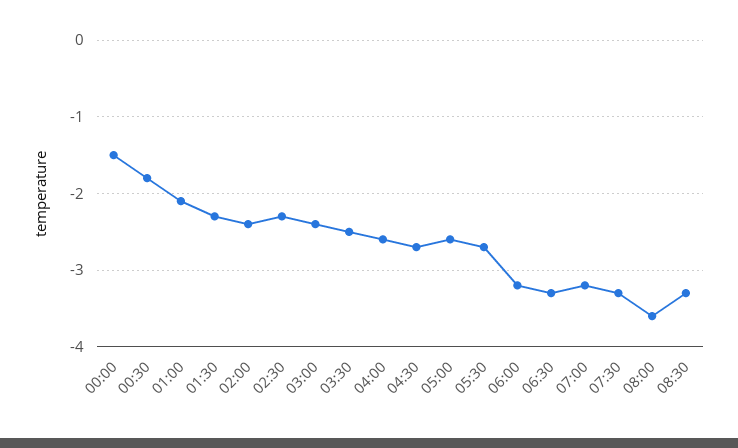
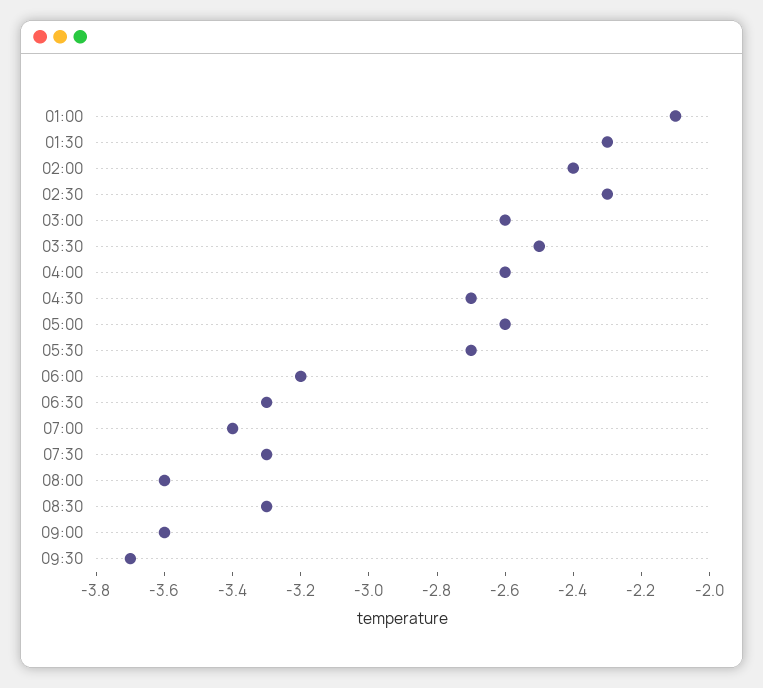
00:00: -1.5 -> none
00:30: -1.8 -> none
03:00: -2.4 -> -2.6
07:00: -3.2 -> -3.4
09:00: none -> -3.6
09:30: none -> -3.7

